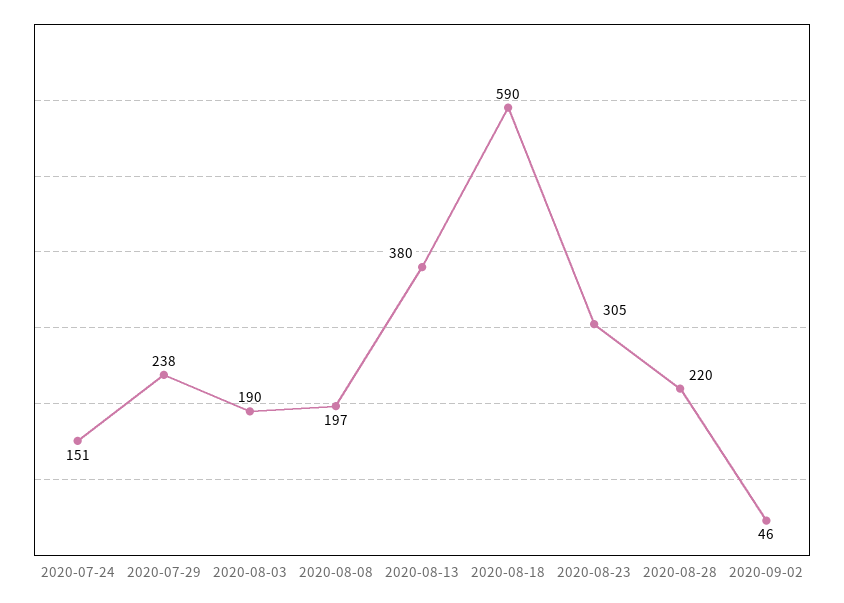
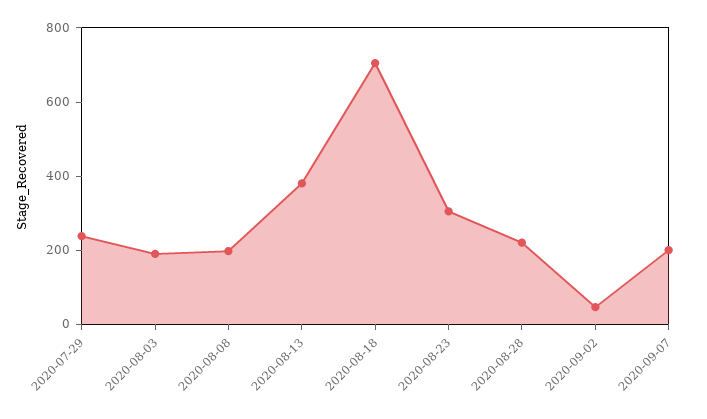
2020-07-24: 151 -> none
2020-08-18: 590 -> 700
2020-09-07: none -> 200

